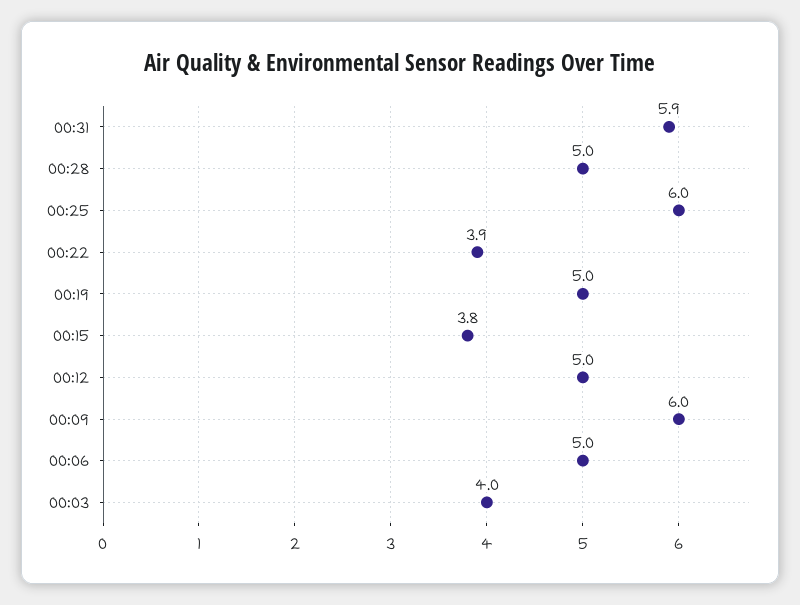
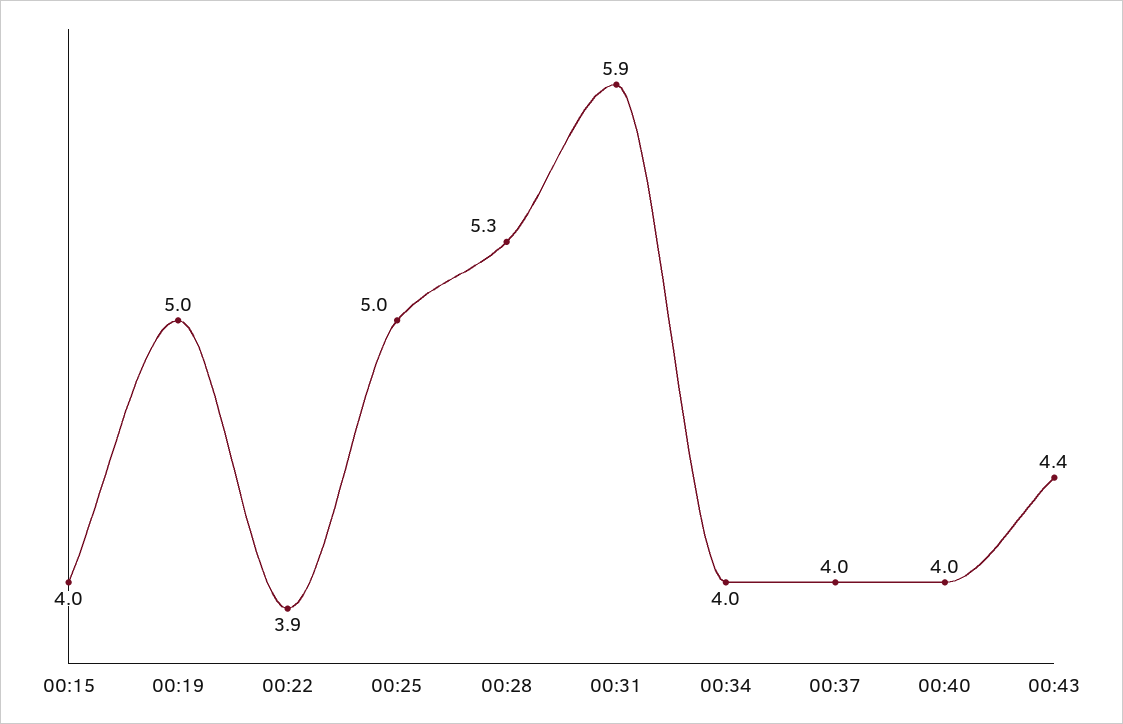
00:28: 5 -> 5.3
00:25: 6 -> 5
00:15: 3.8 -> 4
00:12: 5 -> none
00:09: 6 -> none
00:06: 5 -> none
00:03: 4 -> none
00:34: none -> 4
00:37: none -> 4
00:40: none -> 4
00:43: none -> 4.4

